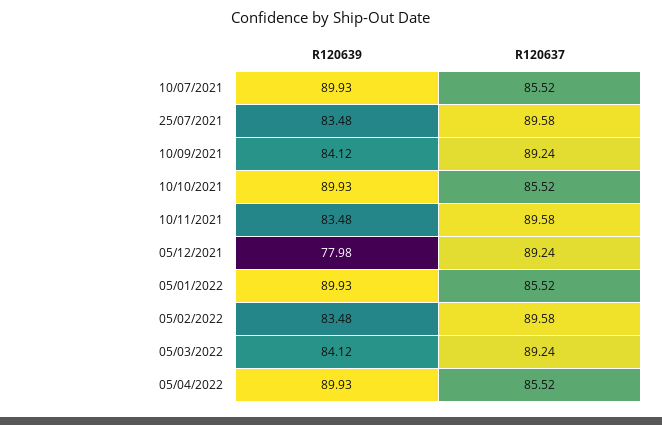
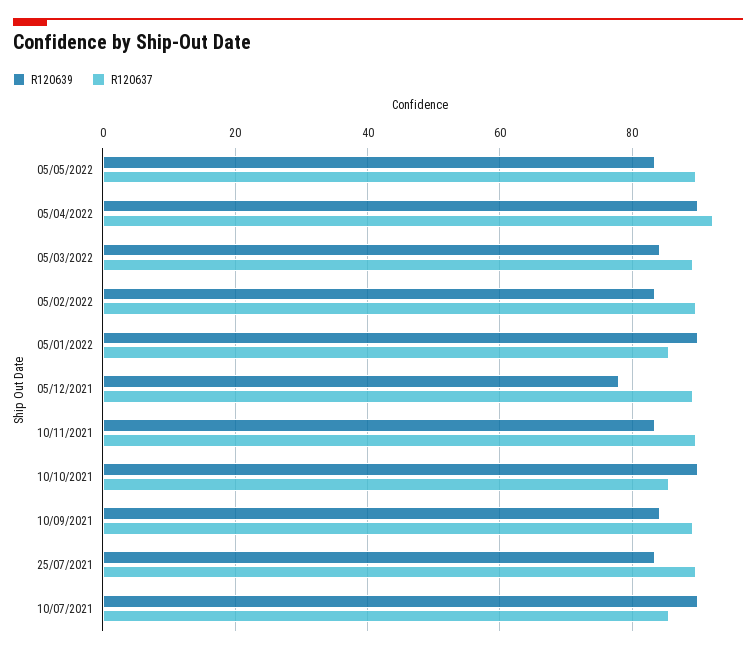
R120637, 05/04/2022: 85.52 -> 92
R120639, 05/05/2022: none -> 84
R120637, 05/05/2022: none -> 90

